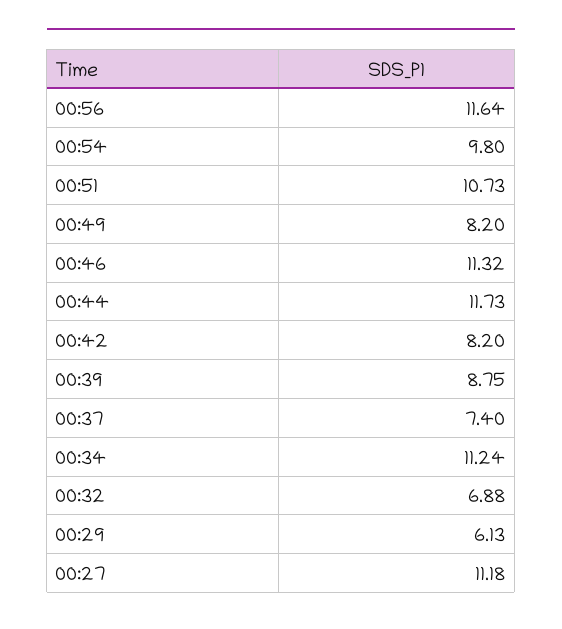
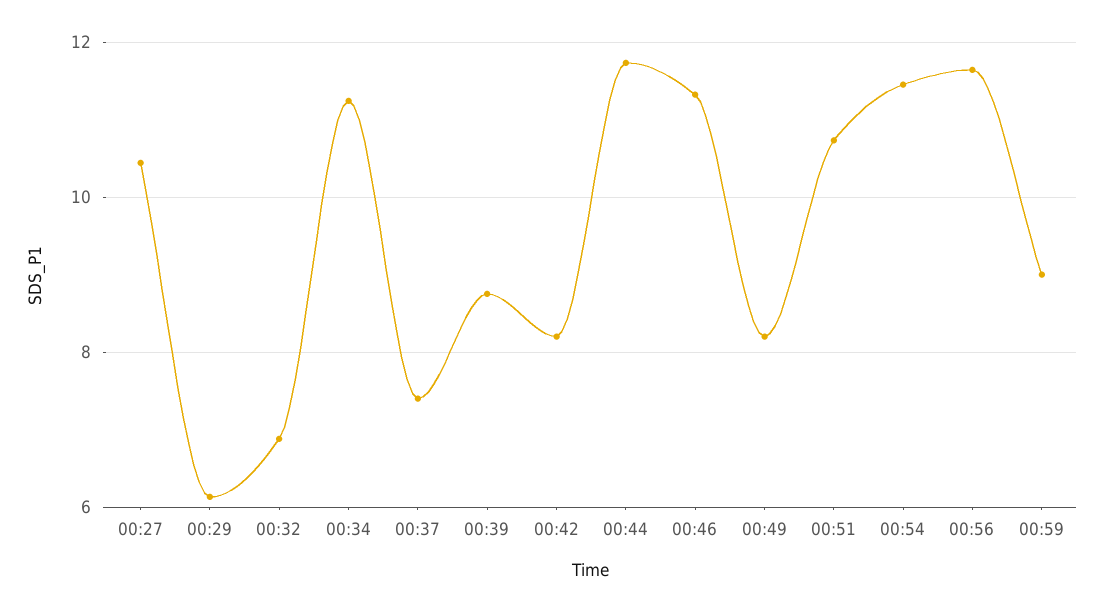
00:54: 9.8 -> 11.4
00:27: 11.18 -> 10.4
00:59: none -> 9

